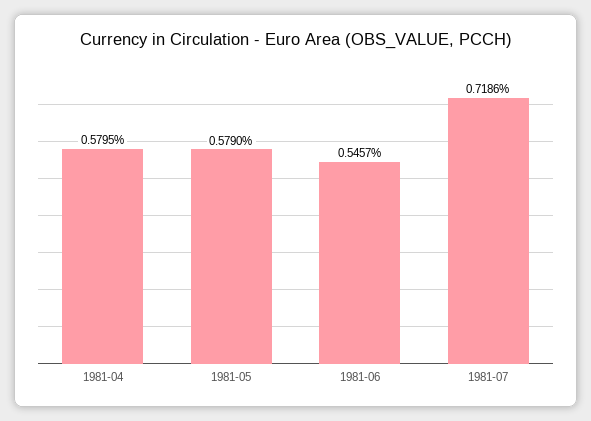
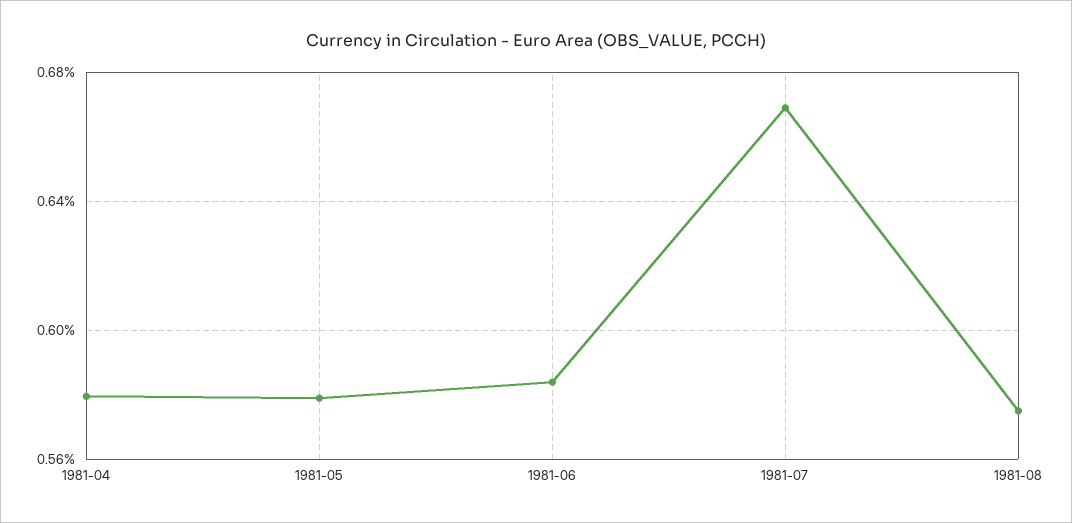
1981-06: 0.5457 -> 0.585
1981-07: 0.7186 -> 0.67
1981-08: none -> 0.575

